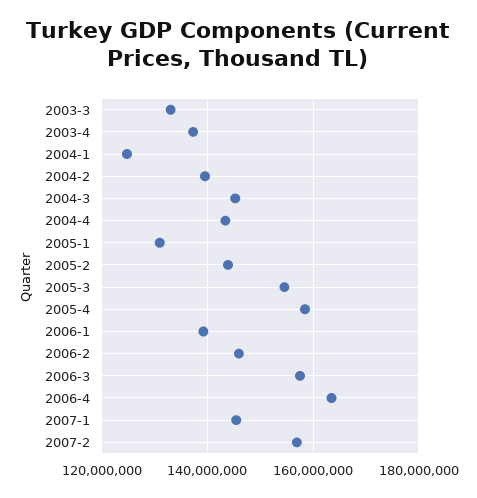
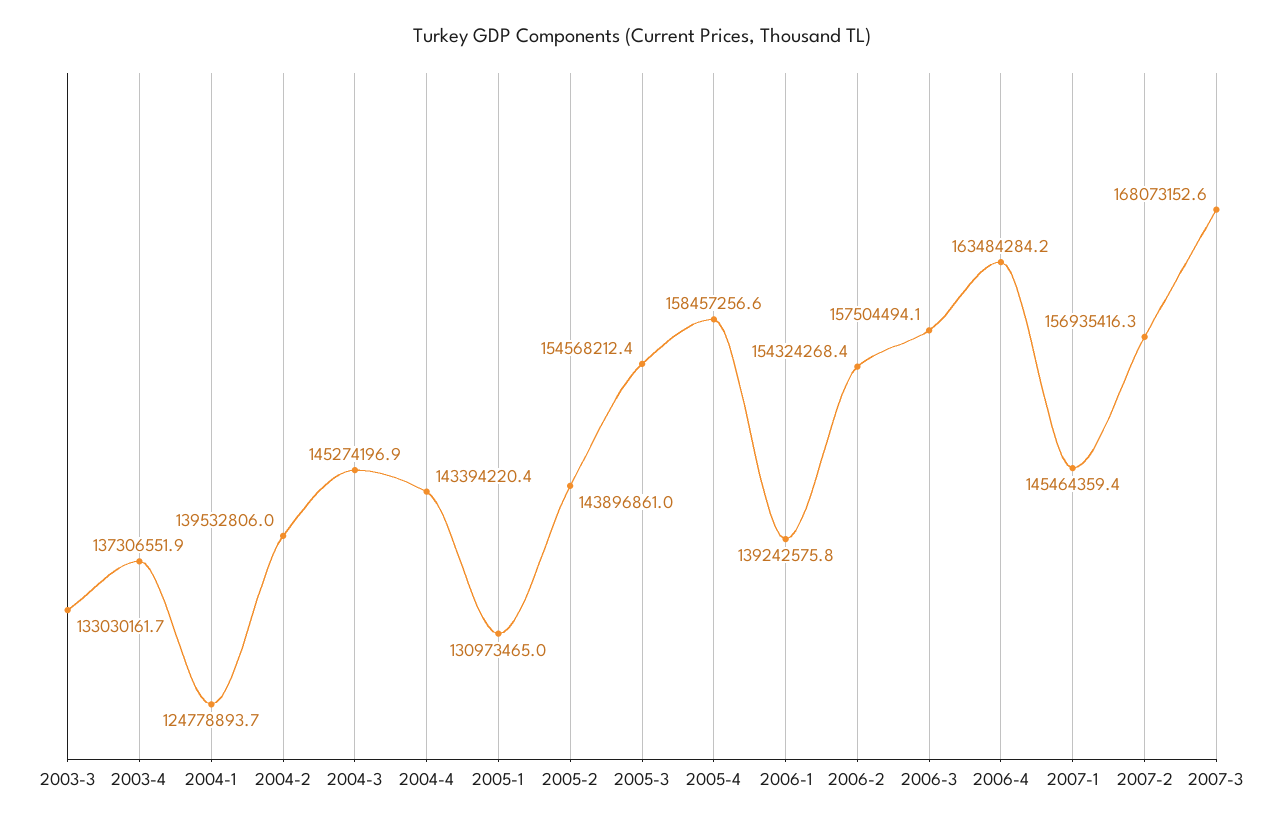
2006-2: 146000000 -> 154324268.4
2007-3: none -> 168073152.6

